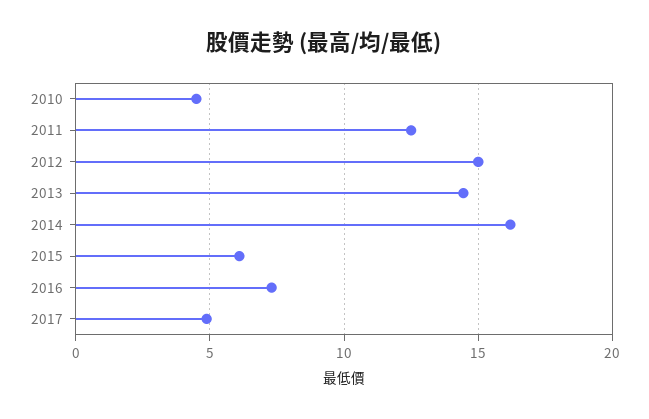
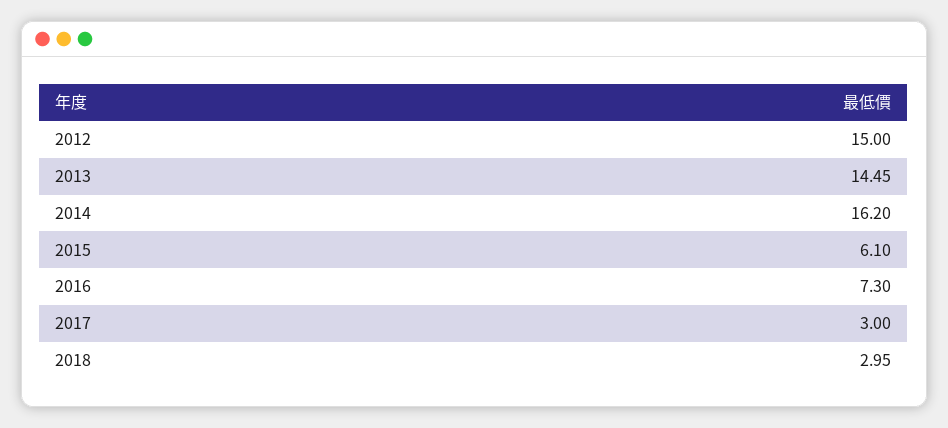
2010: 4.5 -> none
2011: 12.5 -> none
2017: 5 -> 3
2018: none -> 2.95

